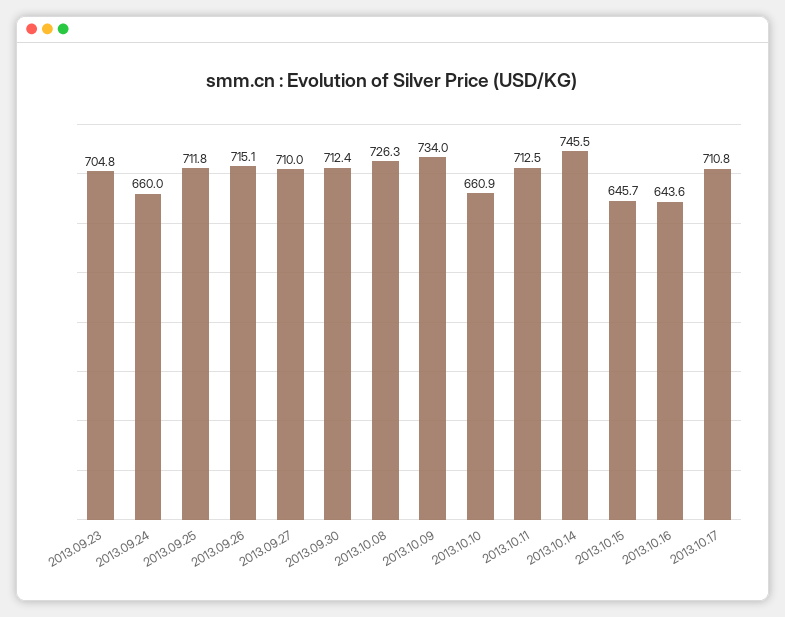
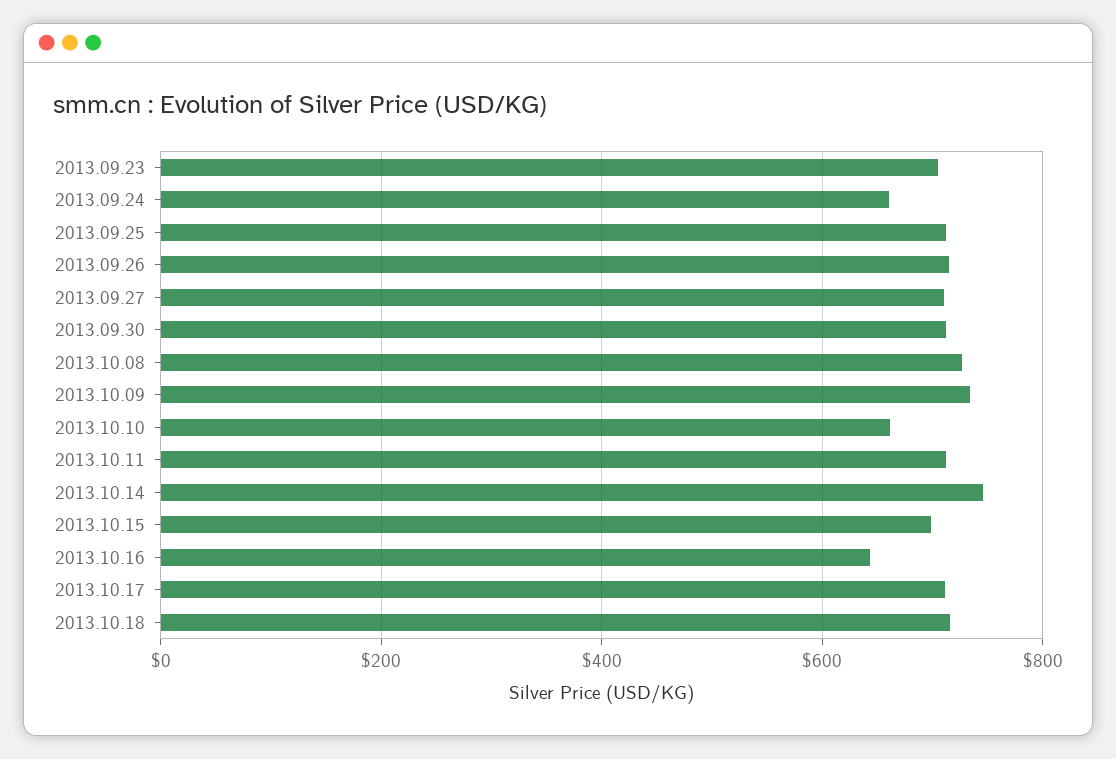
2013.10.15: 645.7 -> 700
2013.10.18: none -> 720

